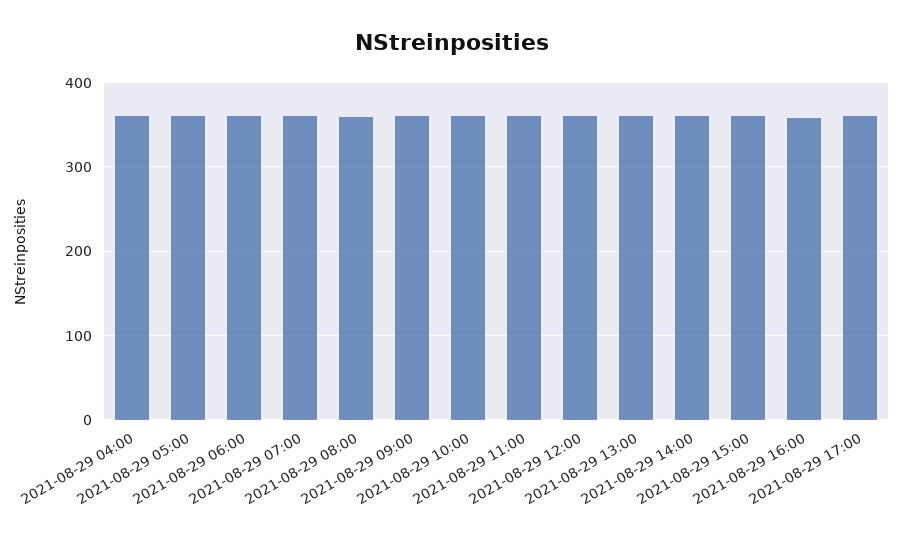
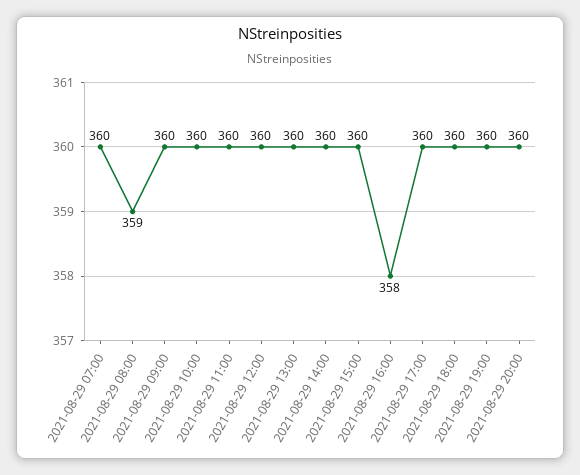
2021-08-29 04:00: 360 -> none
2021-08-29 05:00: 360 -> none
2021-08-29 06:00: 360 -> none
2021-08-29 18:00: none -> 360
2021-08-29 19:00: none -> 360
2021-08-29 20:00: none -> 360

